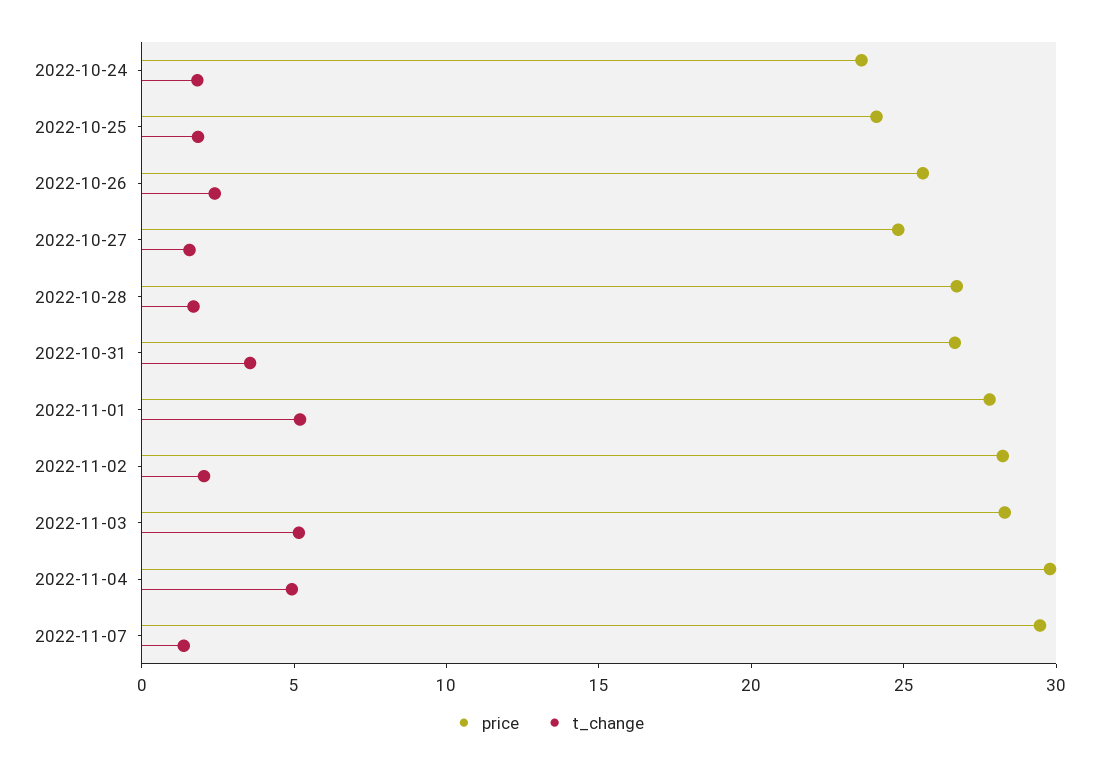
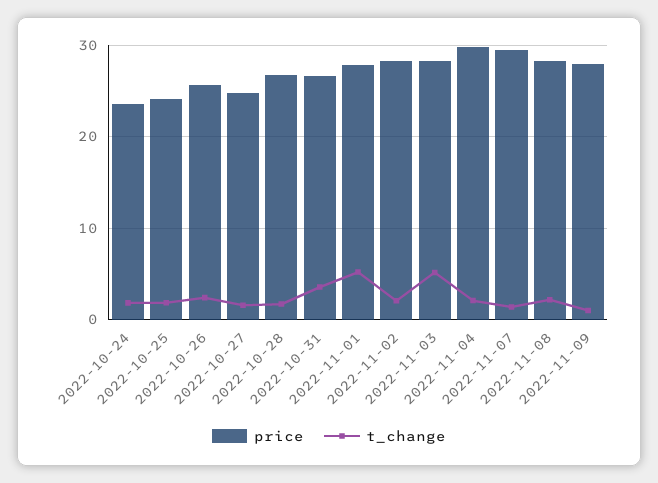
t_change, 2022-11-04: 5 -> 2
price, 2022-11-08: none -> 28
t_change, 2022-11-08: none -> 2
price, 2022-11-09: none -> 28
t_change, 2022-11-09: none -> 1

